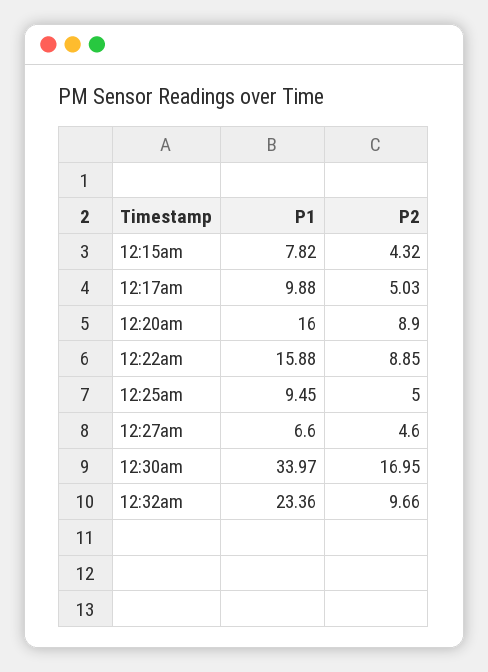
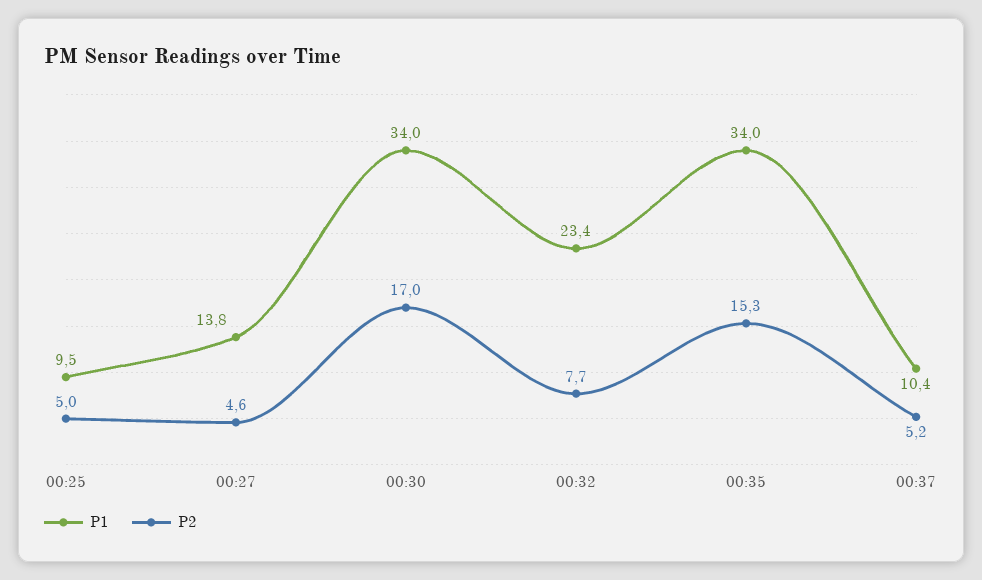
P1, 12:15am: 7.82 -> none
P2, 12:15am: 4.32 -> none
P1, 12:17am: 9.88 -> none
P2, 12:17am: 5.03 -> none
P1, 12:20am: 16 -> none
P2, 12:20am: 8.9 -> none
P1, 12:22am: 15.88 -> none
P2, 12:22am: 8.85 -> none
P1, 12:27am: 6.6 -> 13.8
P2, 12:32am: 9.66 -> 7.7
P1, 00:35: none -> 34
P2, 00:35: none -> 15.3
P1, 00:37: none -> 10.4
P2, 00:37: none -> 5.2

